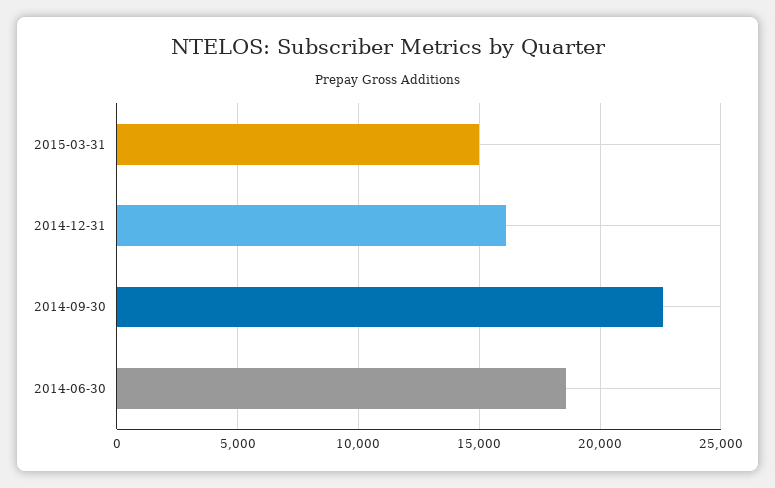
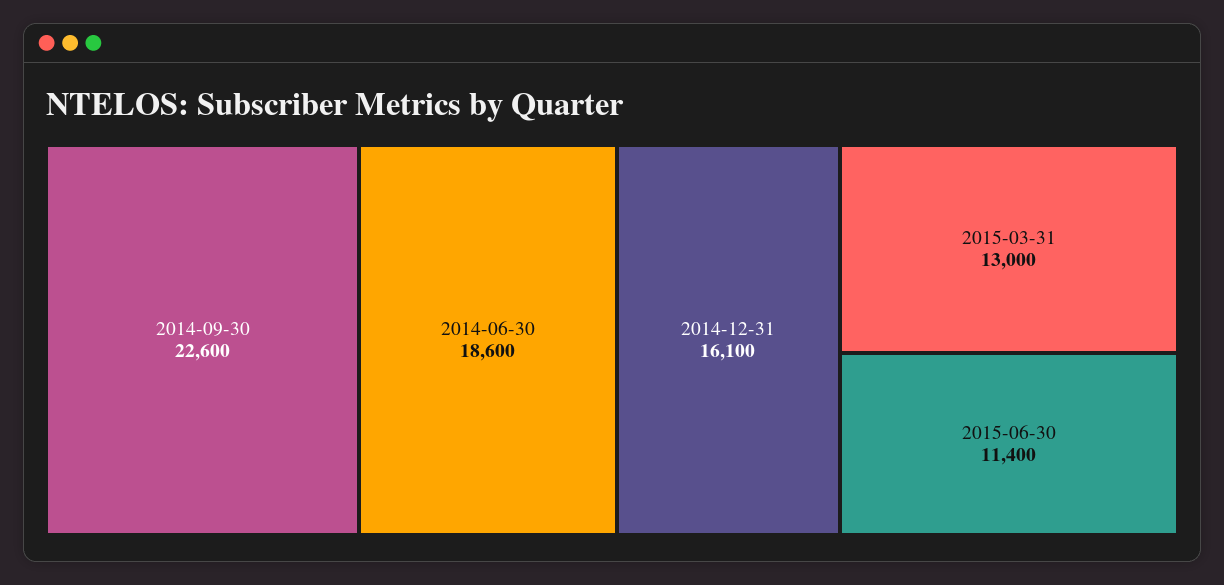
2015-03-31: 15000 -> 13000
2015-06-30: none -> 11400

